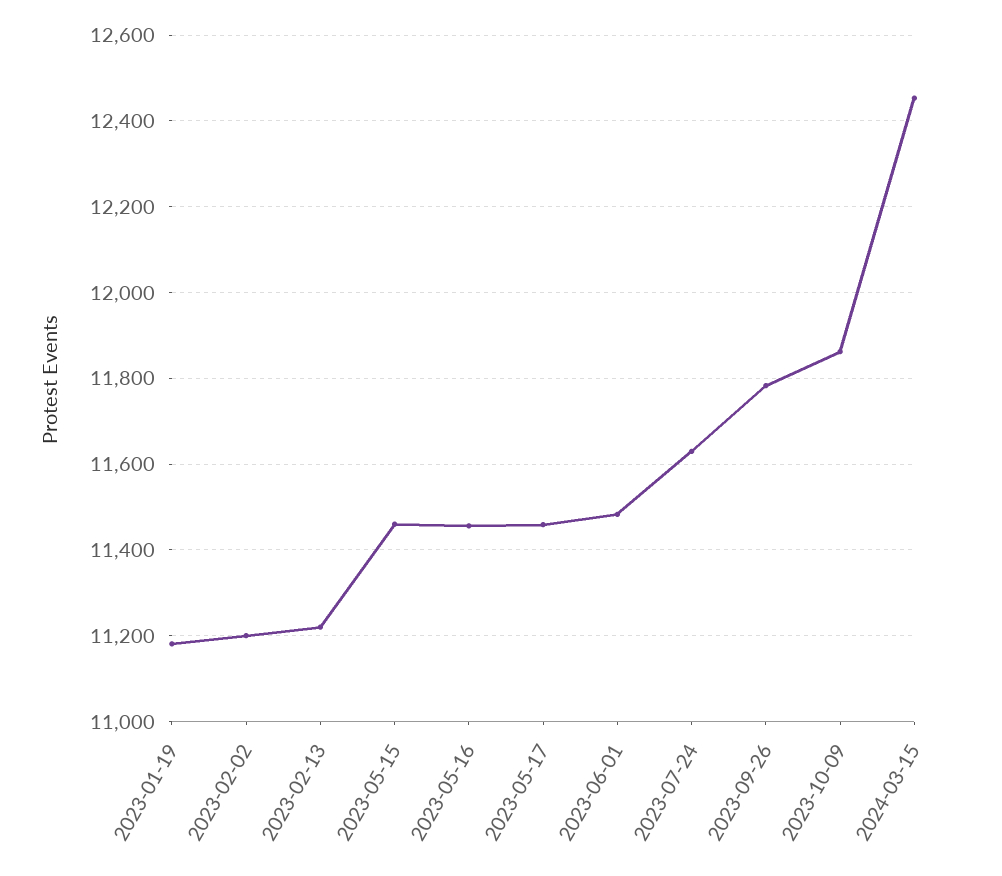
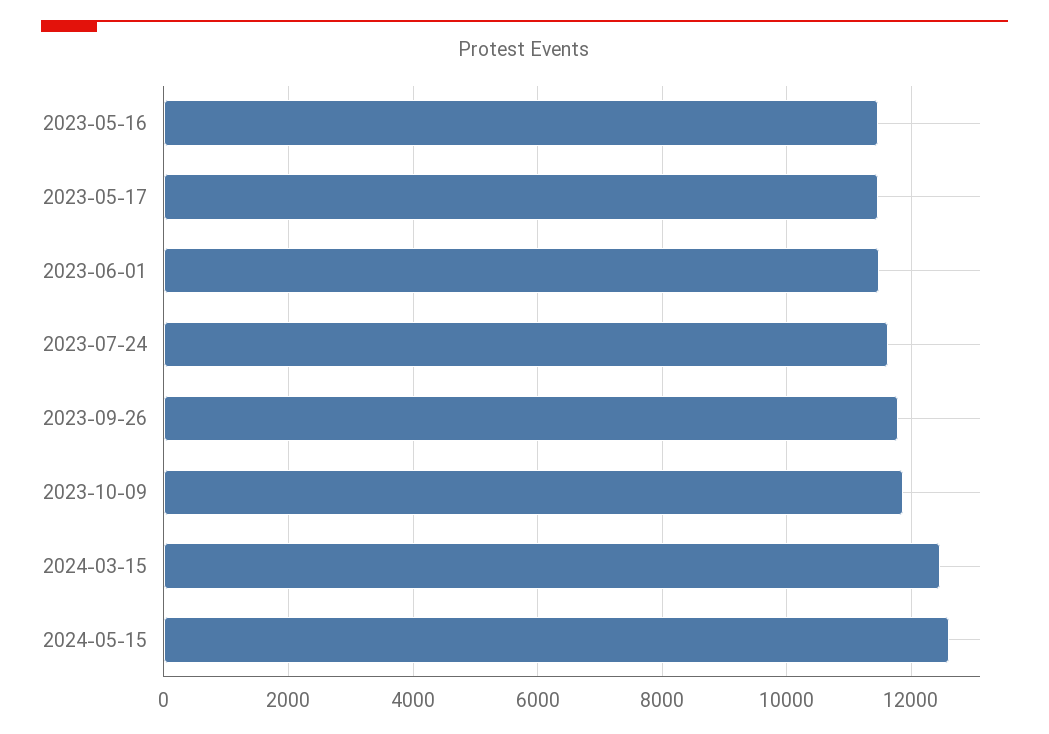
2023-01-19: 11180 -> none
2023-02-02: 11200 -> none
2023-02-13: 11220 -> none
2023-05-15: 11460 -> none
2024-05-15: none -> 12600

